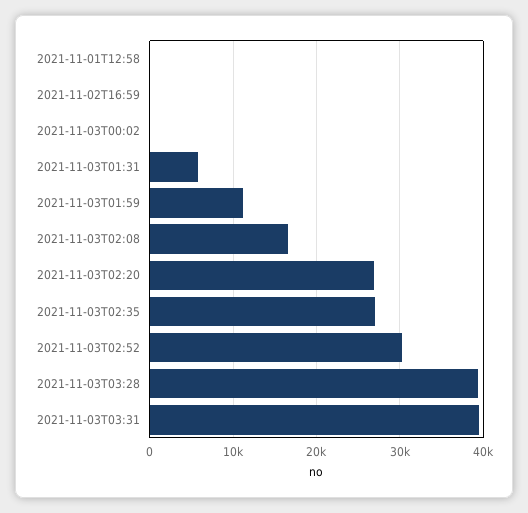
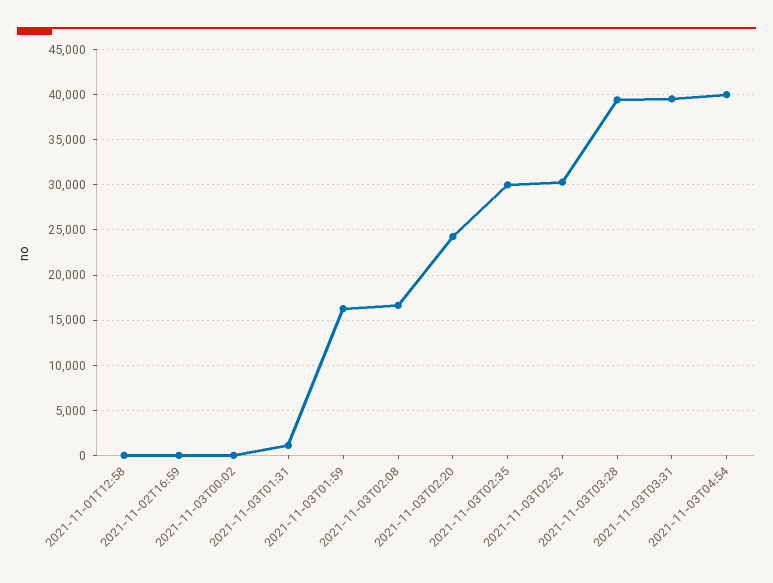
2021-11-03T01:31: 6000 -> 1000
2021-11-03T01:59: 11000 -> 16000
2021-11-03T02:20: 27000 -> 24000
2021-11-03T02:35: 27000 -> 30000
2021-11-03T04:54: none -> 40000

